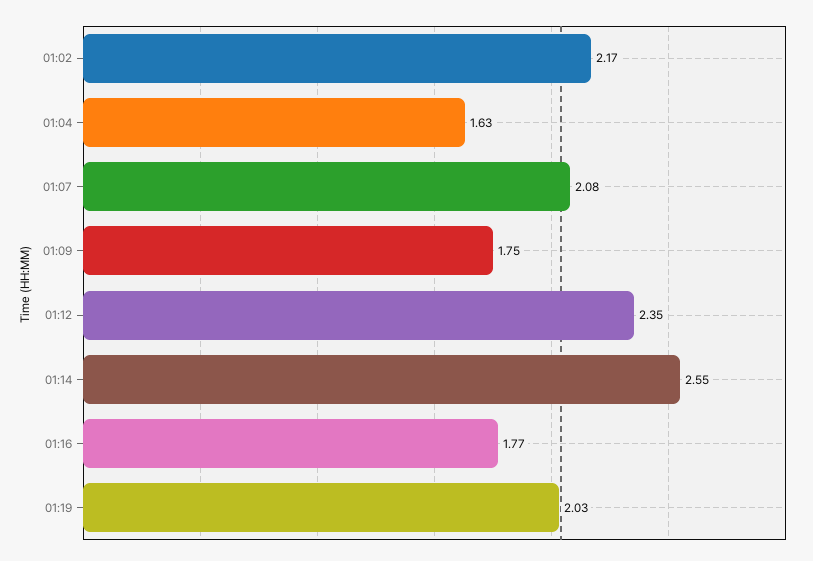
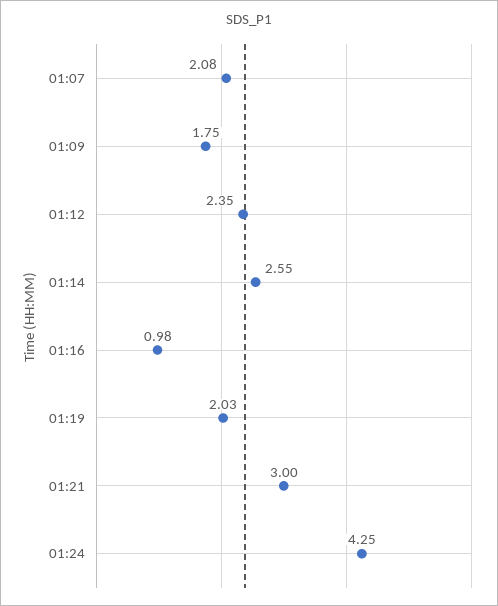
01:02: 2.17 -> none
01:04: 1.63 -> none
01:16: 1.77 -> 0.98
01:21: none -> 3
01:24: none -> 4.25

